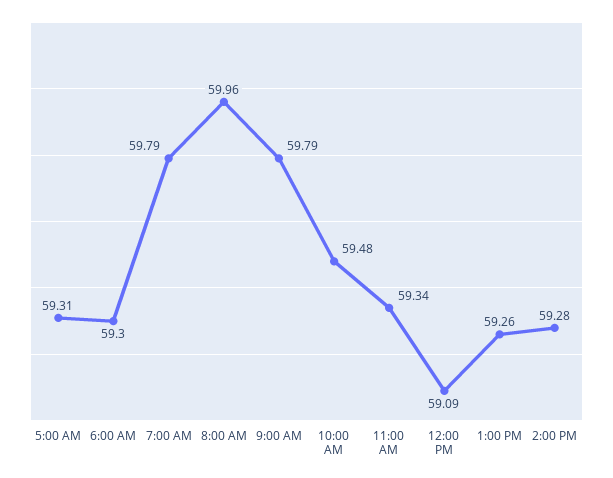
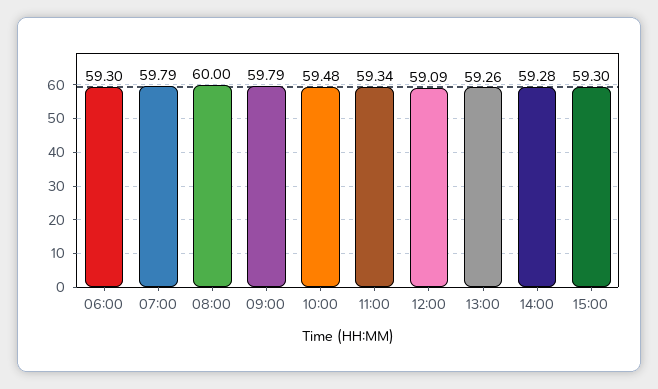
5:00 AM: 59.31 -> none
8:00 AM: 59.96 -> 60
15:00: none -> 59.3

